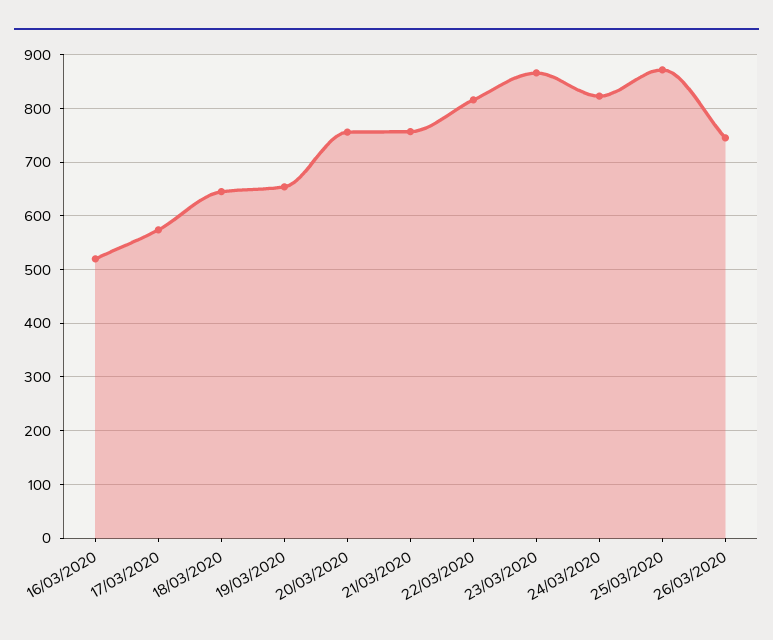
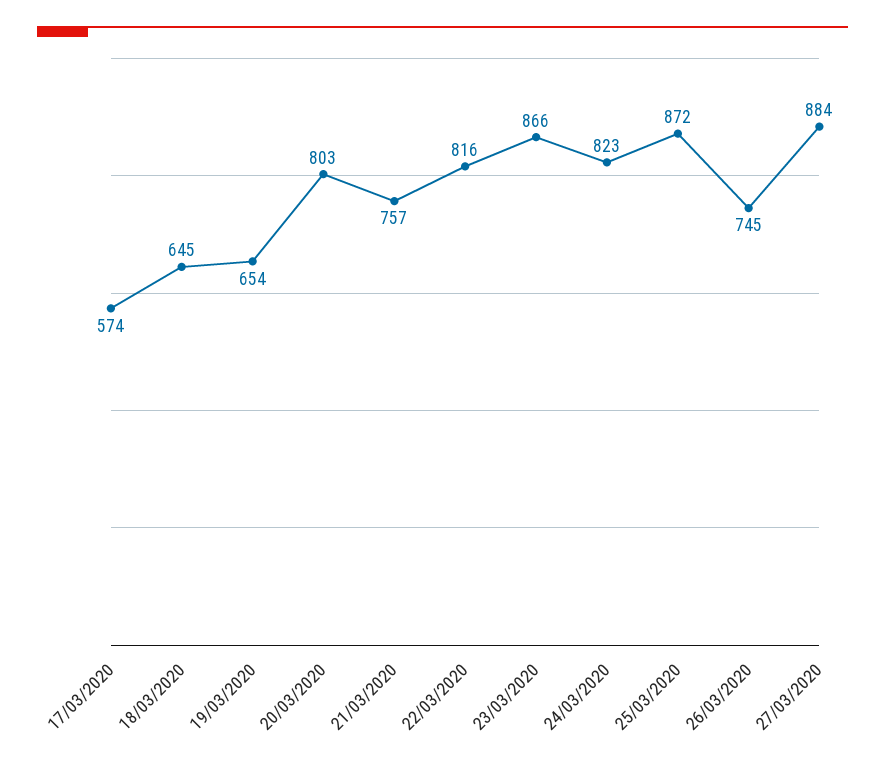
16/03/2020: 520 -> none
20/03/2020: 760 -> 803
27/03/2020: none -> 884

